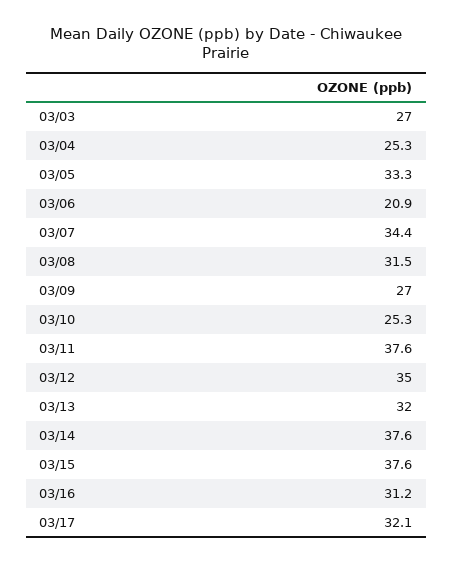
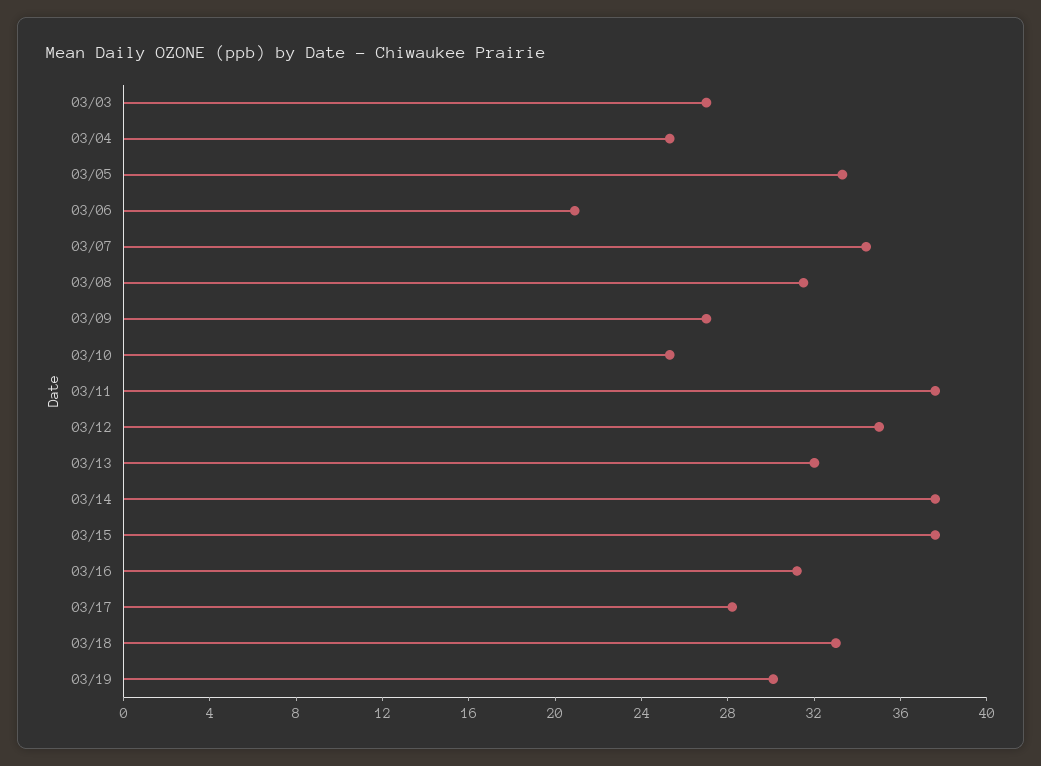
03/17: 32.1 -> 28
03/18: none -> 33
03/19: none -> 30

